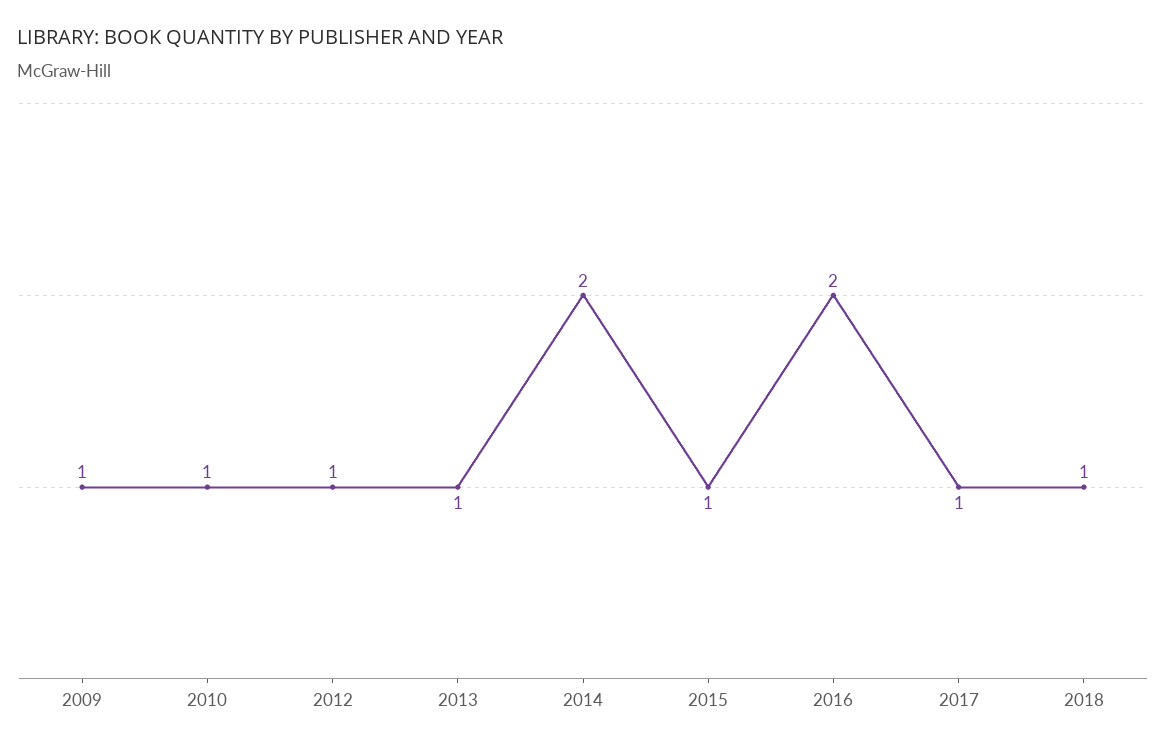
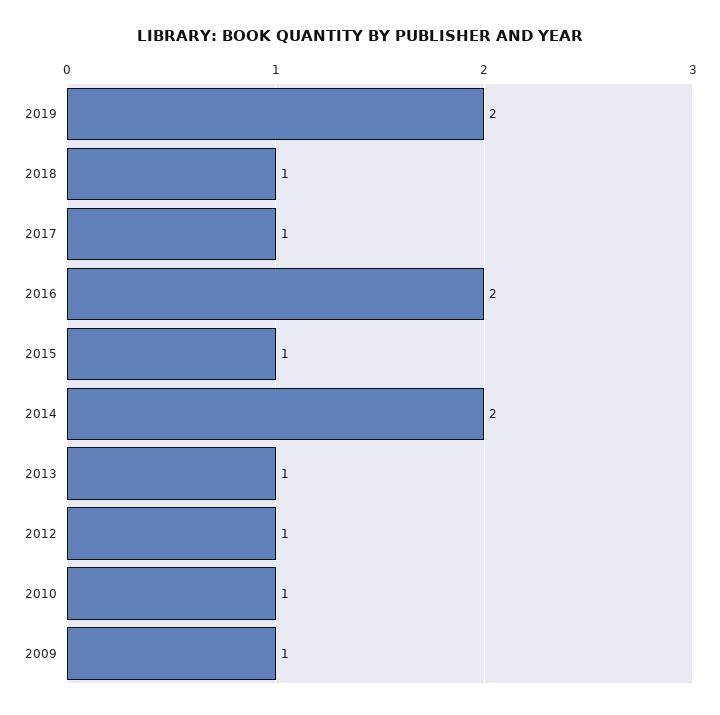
2019: none -> 2

